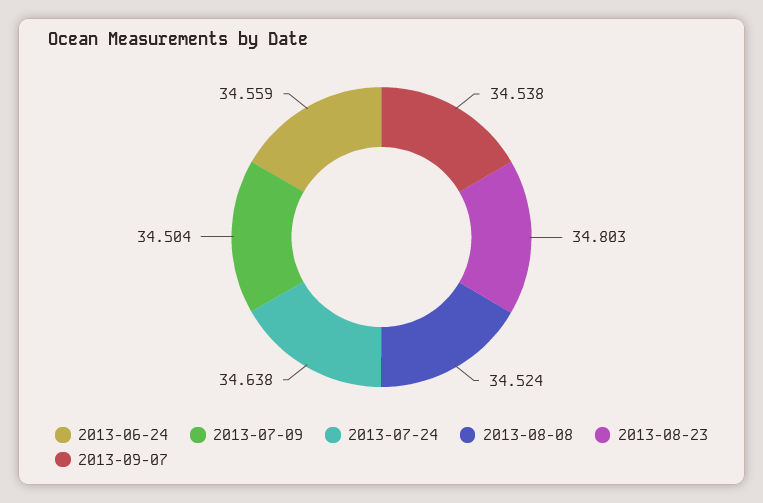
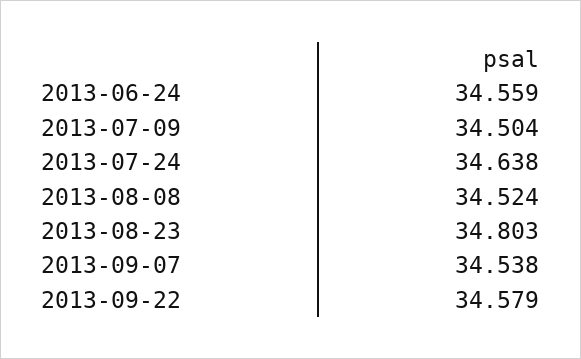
2013-09-22: none -> 34.579

